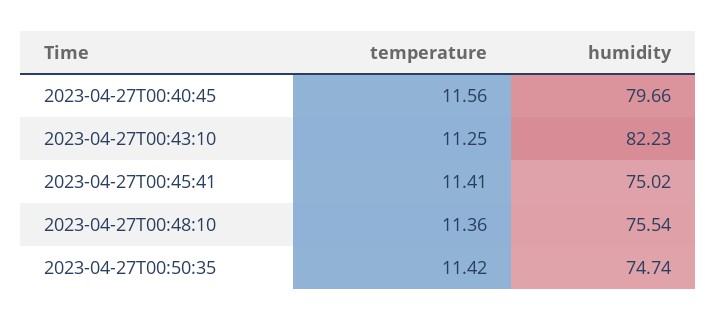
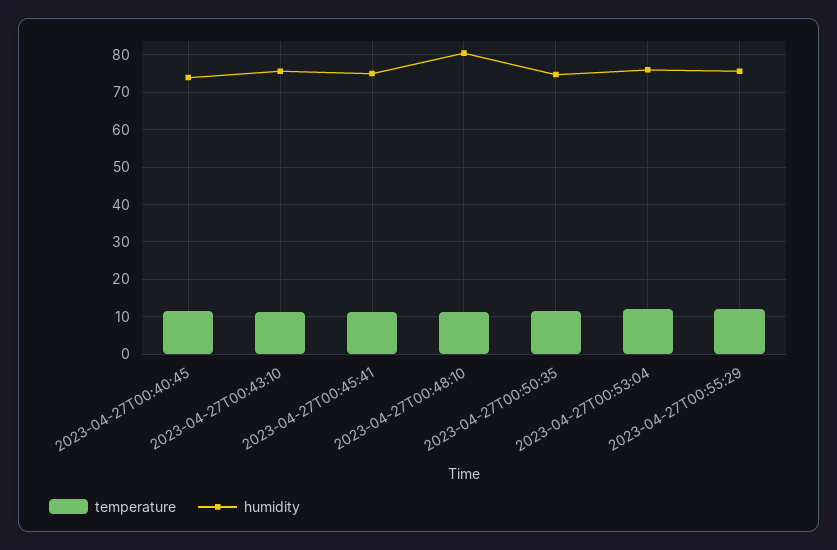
humidity, 2023-04-27T00:40:45: 79.66 -> 74
humidity, 2023-04-27T00:43:10: 82.23 -> 76
humidity, 2023-04-27T00:48:10: 75.54 -> 80
temperature, 2023-04-27T00:53:04: none -> 12
humidity, 2023-04-27T00:53:04: none -> 76
temperature, 2023-04-27T00:55:29: none -> 12
humidity, 2023-04-27T00:55:29: none -> 76

